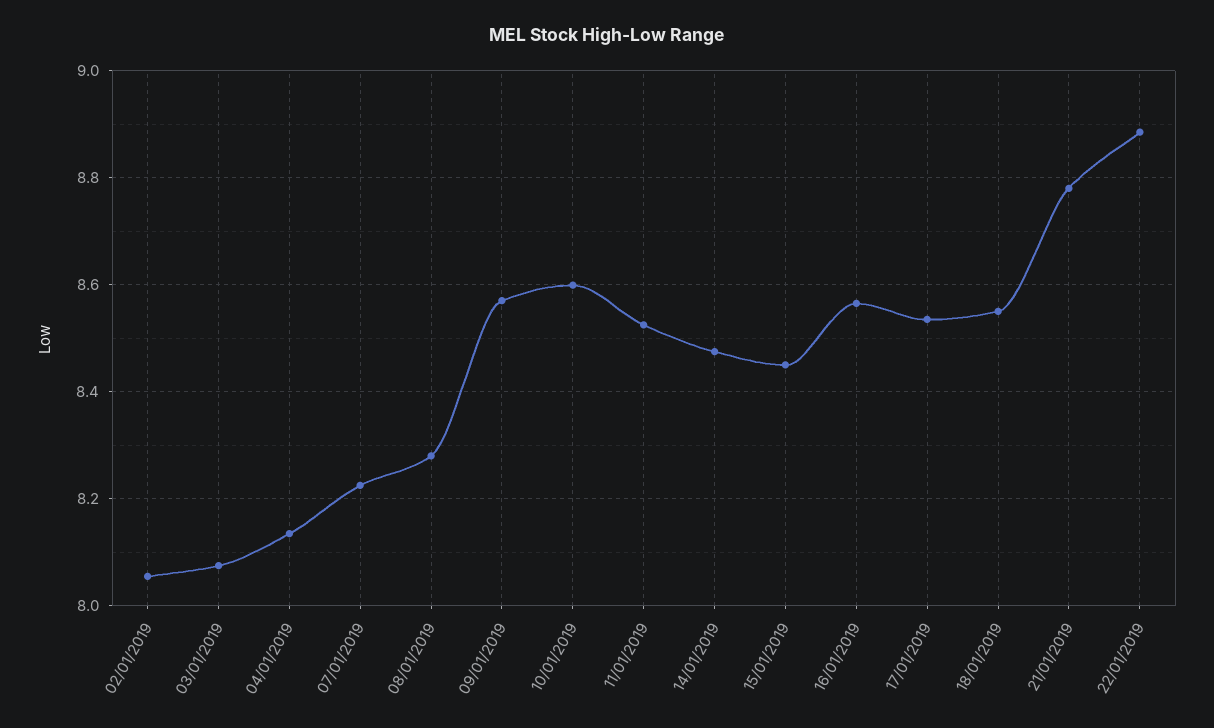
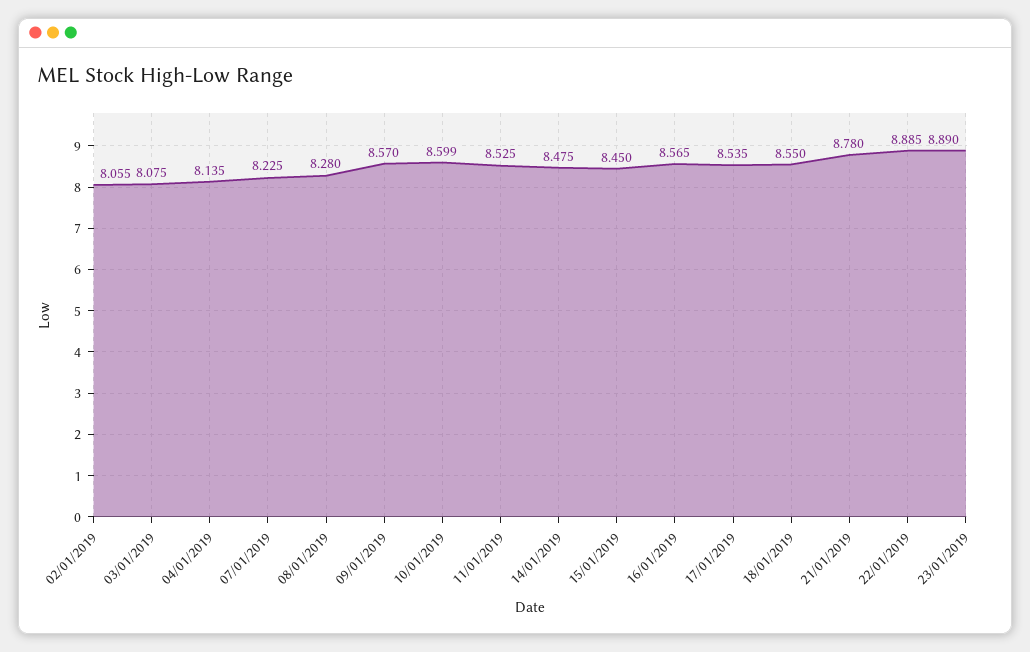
23/01/2019: none -> 8.89

